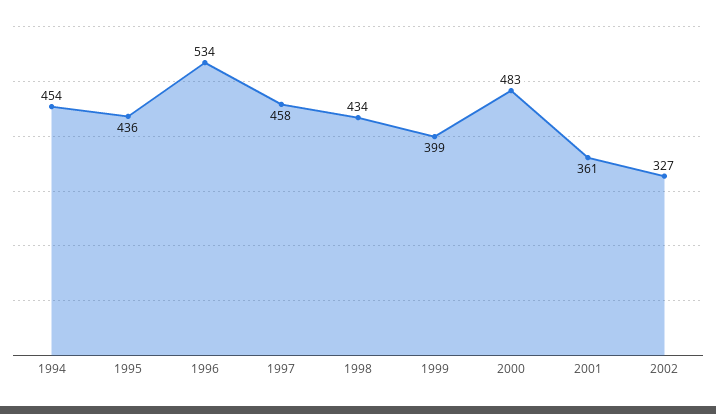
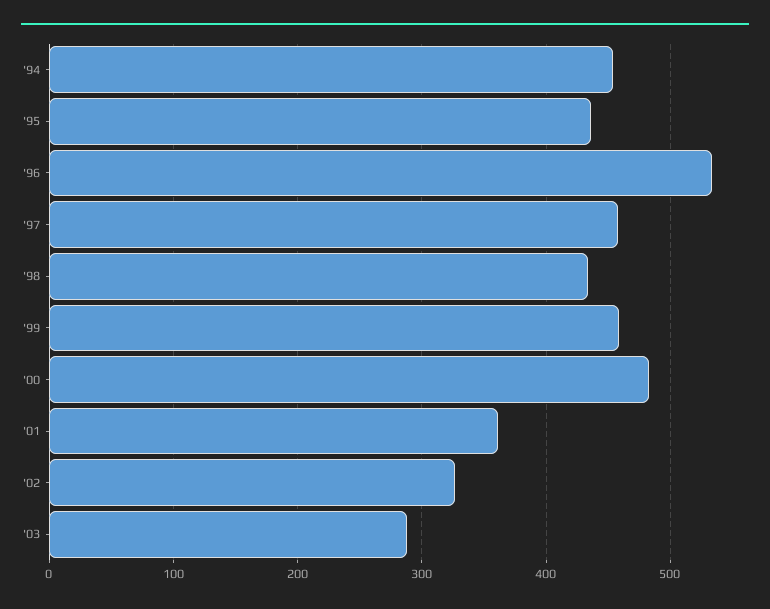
1999: 399 -> 460
'03: none -> 290

